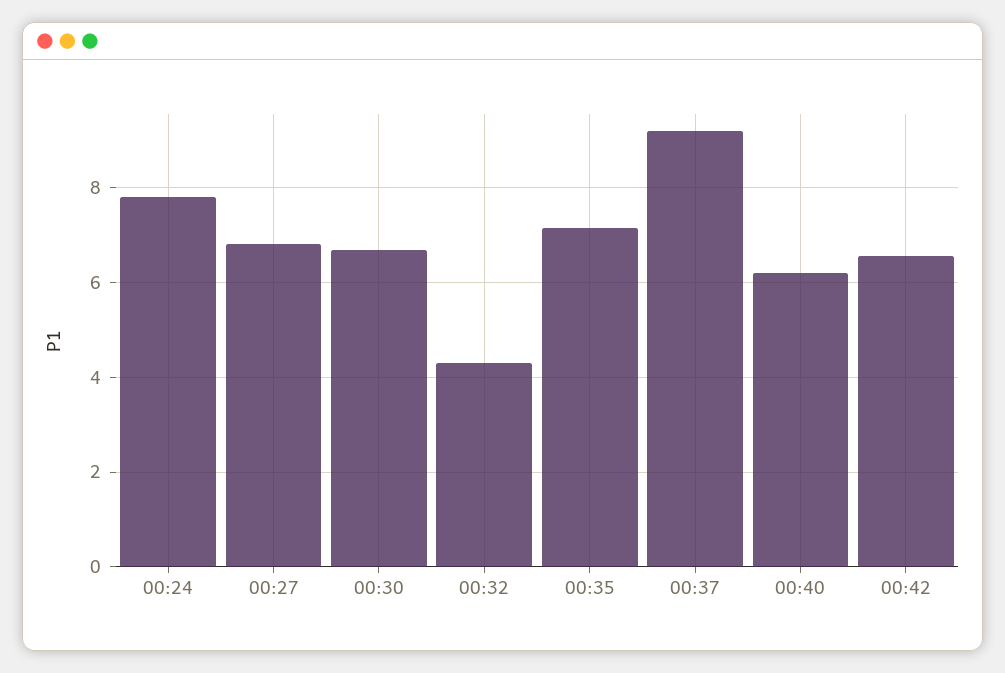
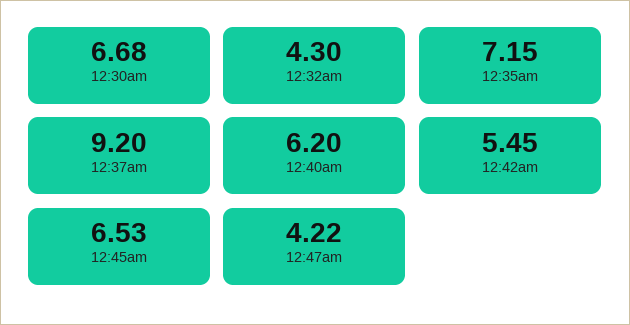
00:24: 7.8 -> none
00:27: 6.8 -> none
00:42: 6.6 -> 5.45
12:45am: none -> 6.53
12:47am: none -> 4.22

